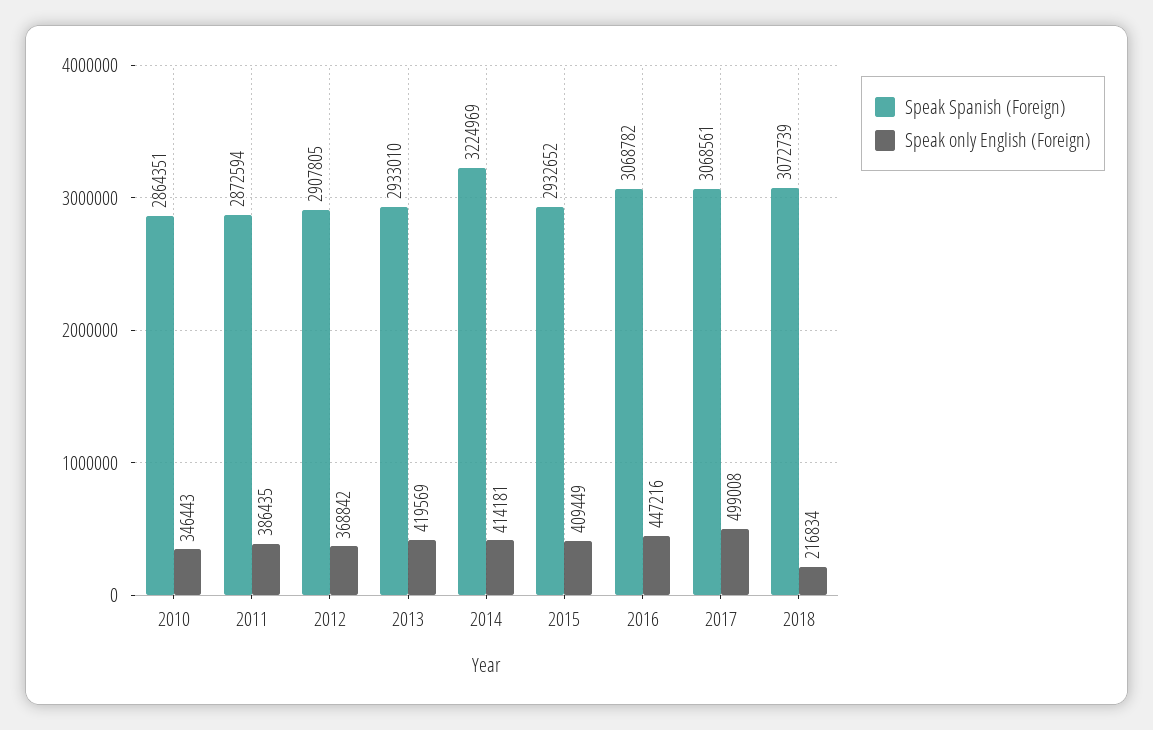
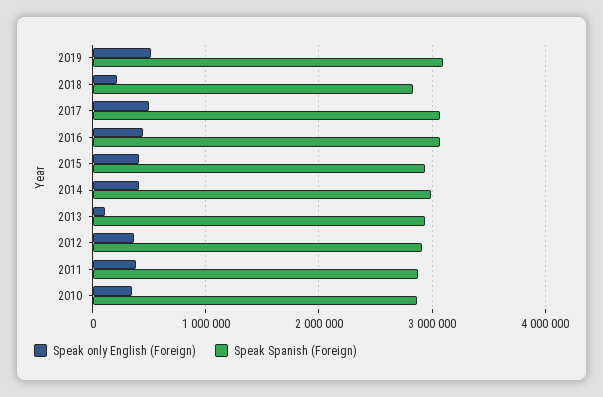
Speak only English (Foreign), 2013: 419569 -> 100000
Speak Spanish (Foreign), 2014: 3224969 -> 3000000
Speak Spanish (Foreign), 2018: 3072739 -> 2800000
Speak only English (Foreign), 2019: none -> 500000
Speak Spanish (Foreign), 2019: none -> 3100000

